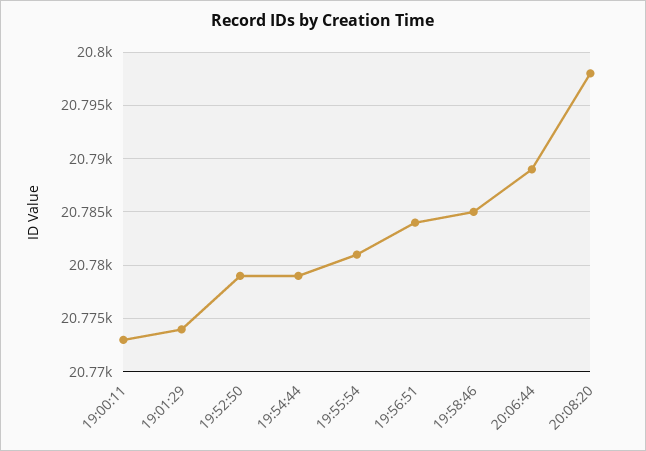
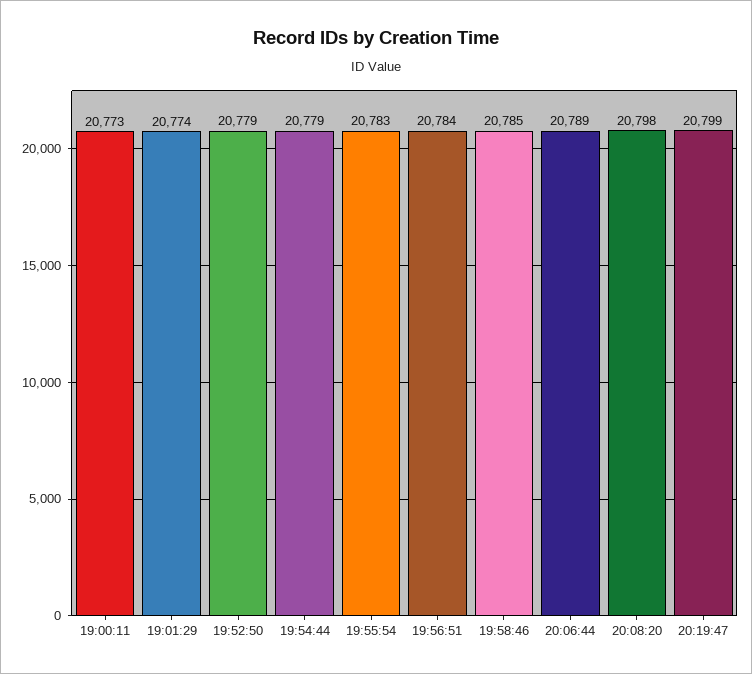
19:55:54: 20781 -> 20783
20:19:47: none -> 20799

